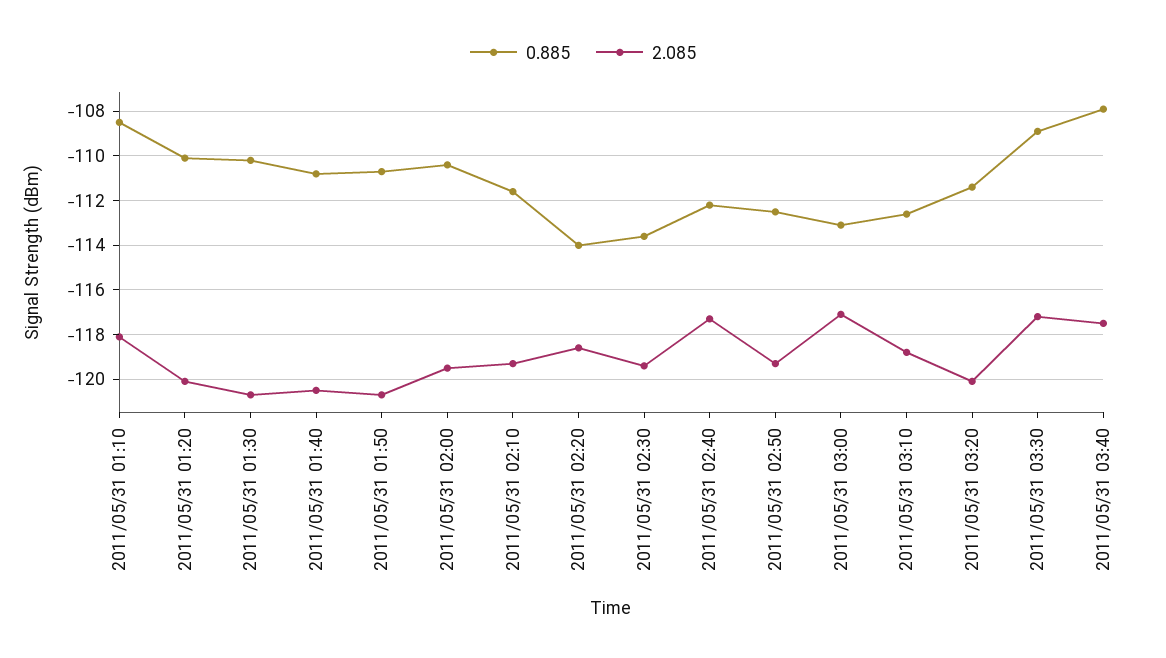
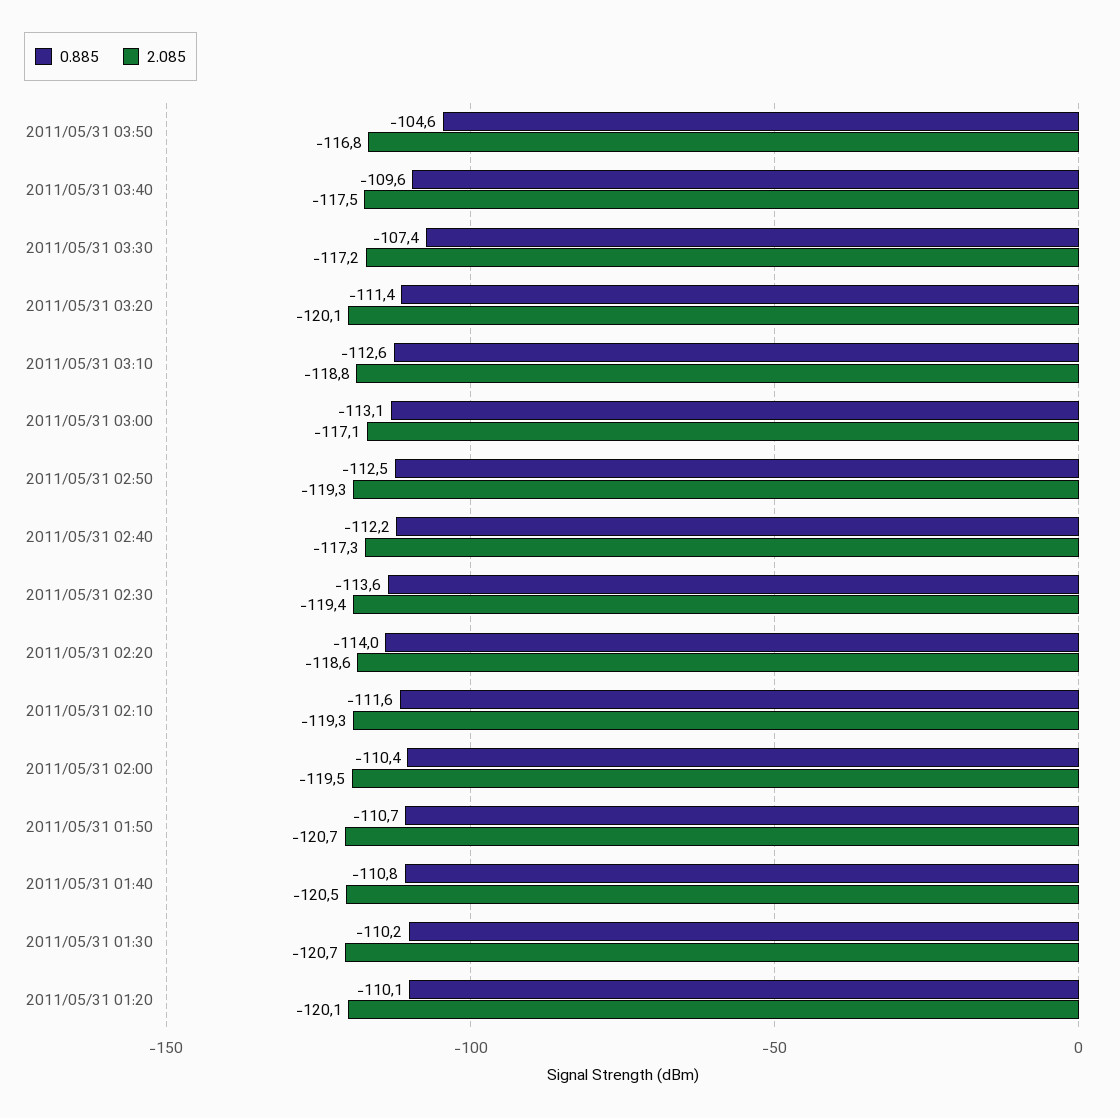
0.885, 2011/05/31 01:10: -108.5 -> none
2.085, 2011/05/31 01:10: -118 -> none
0.885, 2011/05/31 03:30: -109 -> -107.4
0.885, 2011/05/31 03:40: -108 -> -109.6
0.885, 2011/05/31 03:50: none -> -104.6
2.085, 2011/05/31 03:50: none -> -116.8

